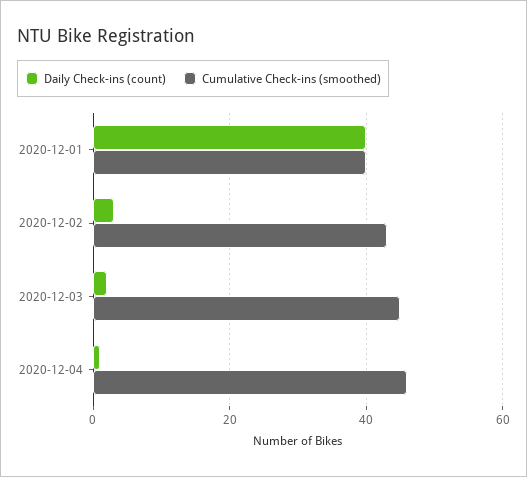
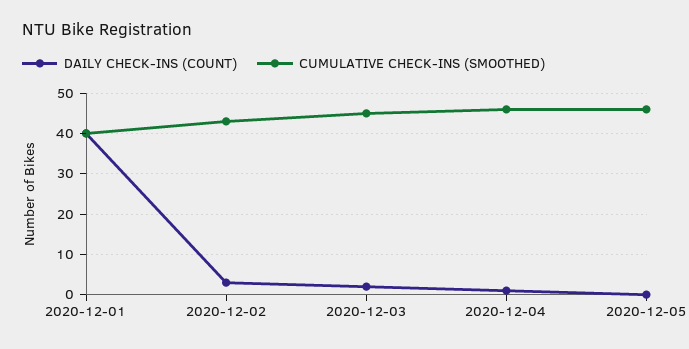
Daily Check-ins (count), 2020-12-05: none -> 0
Cumulative Check-ins (smoothed), 2020-12-05: none -> 45

